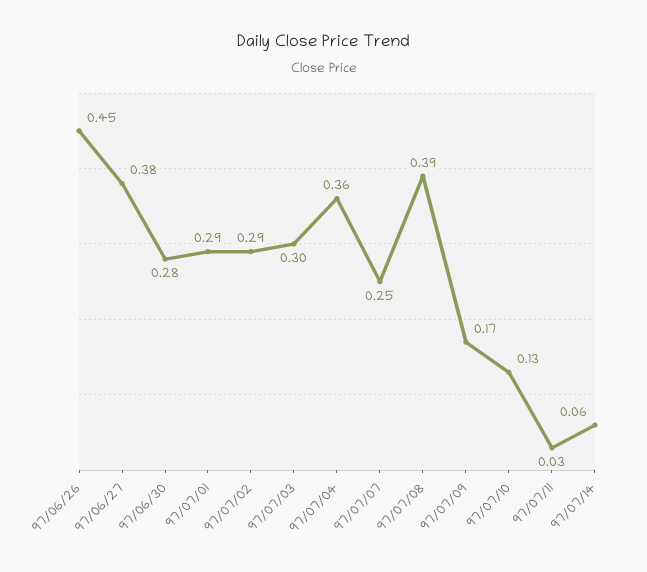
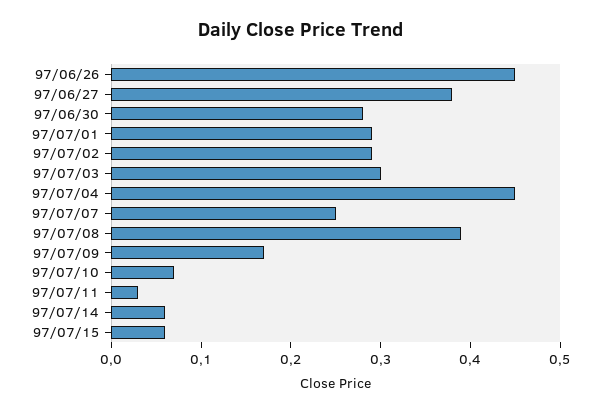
97/07/04: 0.36 -> 0.45
97/07/10: 0.13 -> 0.07
97/07/15: none -> 0.06

